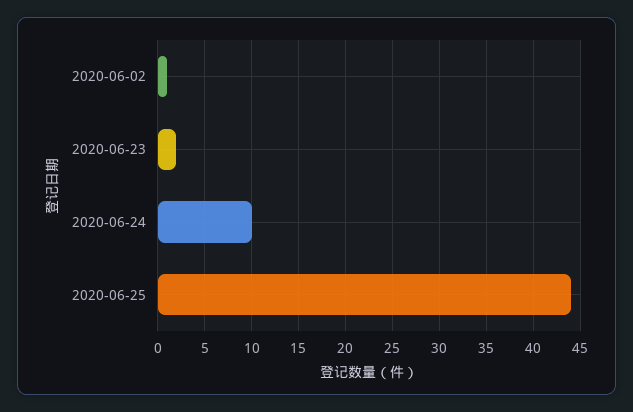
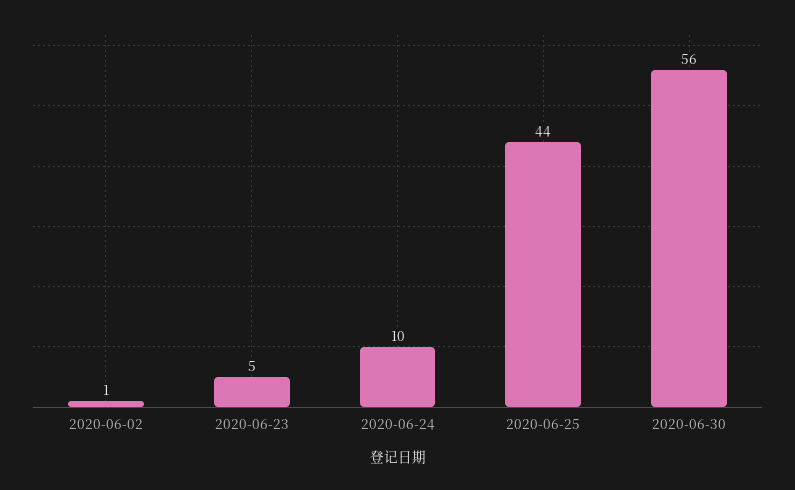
2020-06-23: 2 -> 5
2020-06-30: none -> 56

